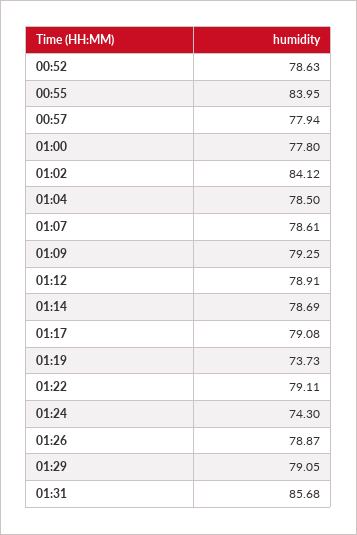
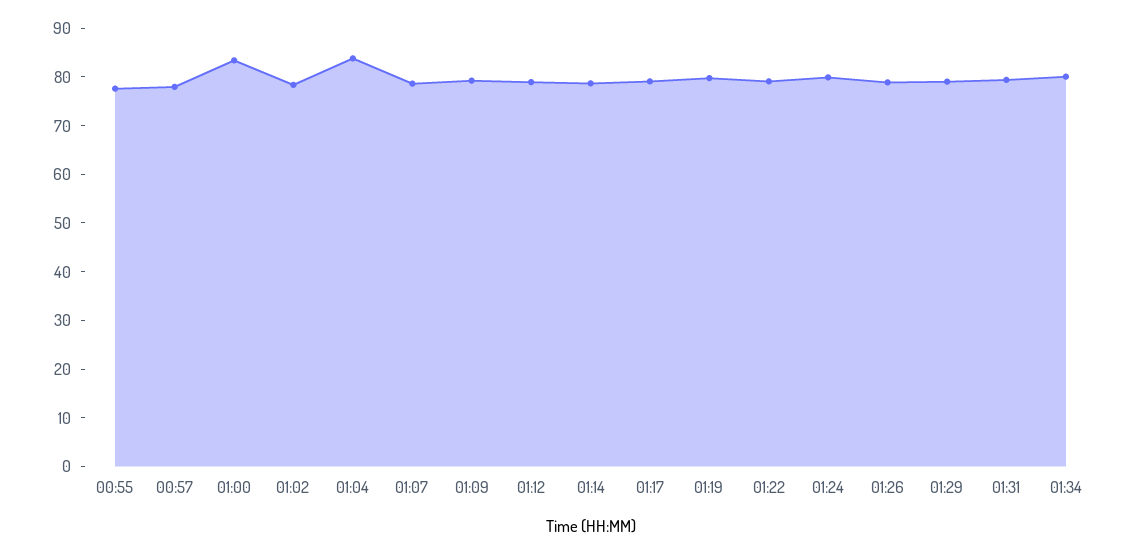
00:52: 78.63 -> none
00:55: 83.95 -> 78
01:00: 77.8 -> 84
01:02: 84.12 -> 78
01:04: 78.5 -> 84
01:19: 73.73 -> 80
01:24: 74.3 -> 80
01:31: 85.68 -> 80
01:34: none -> 80

